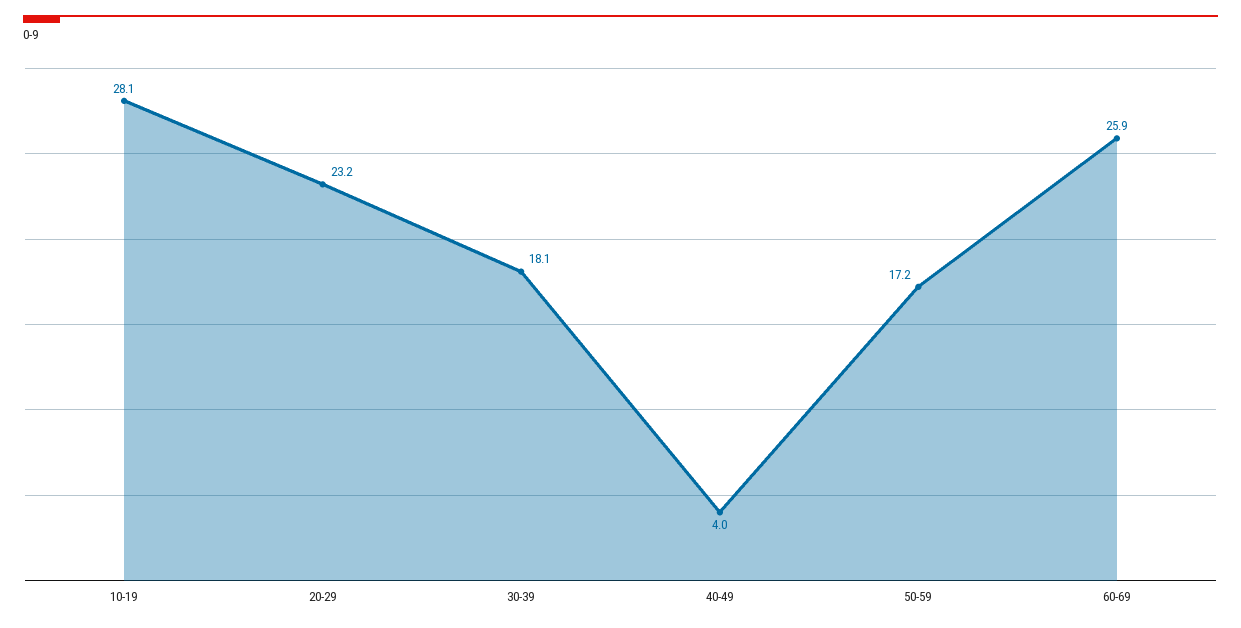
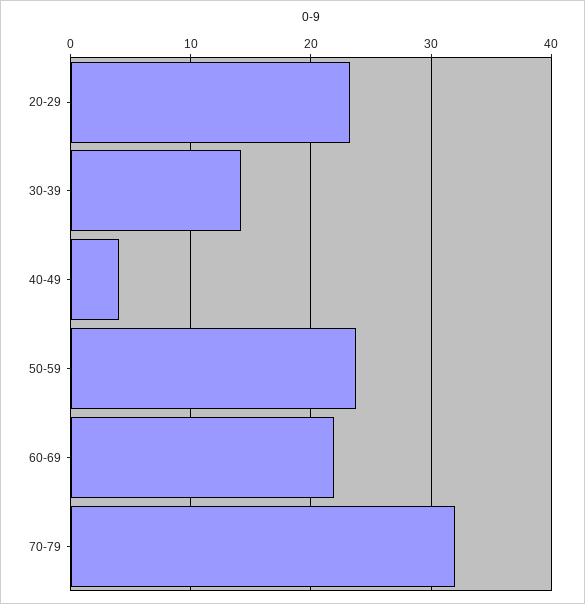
10-19: 28.1 -> none
30-39: 18.1 -> 14
50-59: 17.2 -> 24
60-69: 25.9 -> 22
70-79: none -> 32

